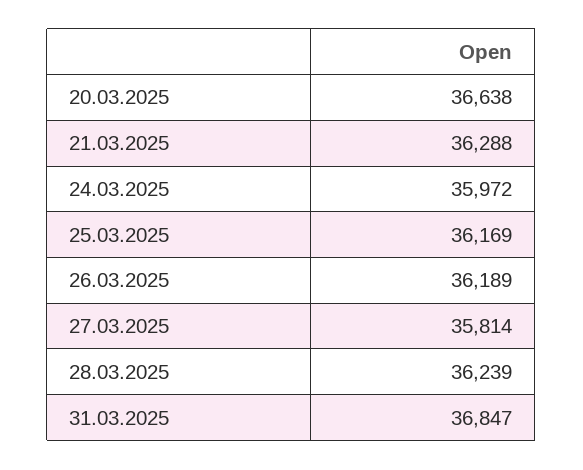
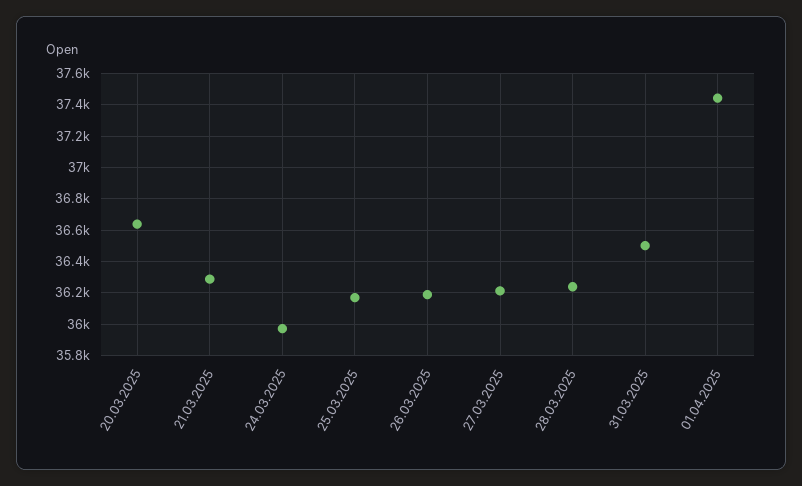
27.03.2025: 35814 -> 36200
31.03.2025: 36847 -> 36500
01.04.2025: none -> 37450

